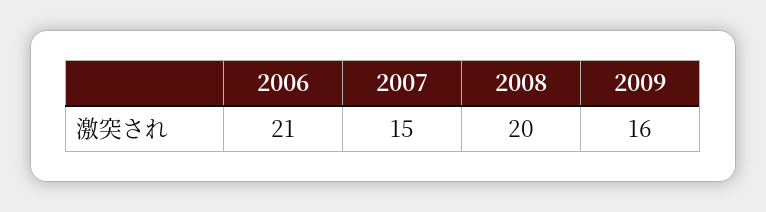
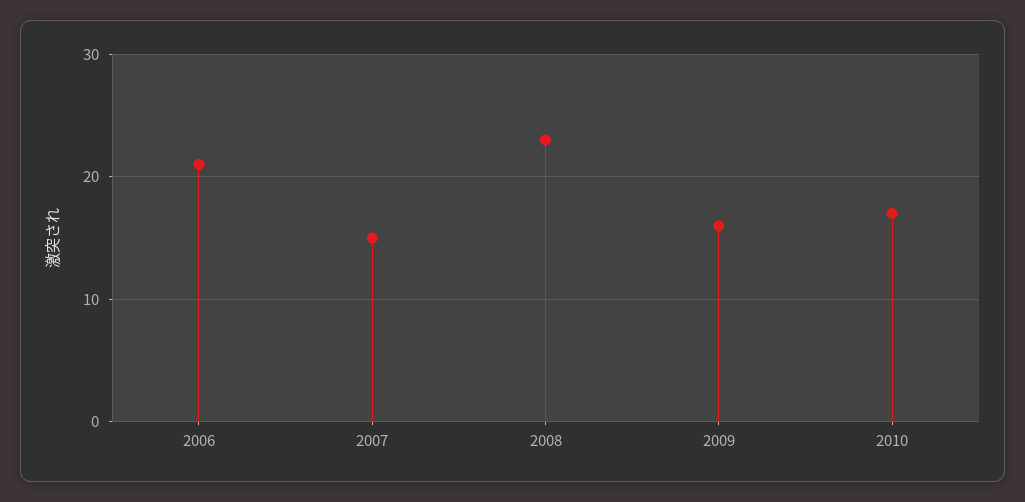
2008: 20 -> 23
2010: none -> 17

